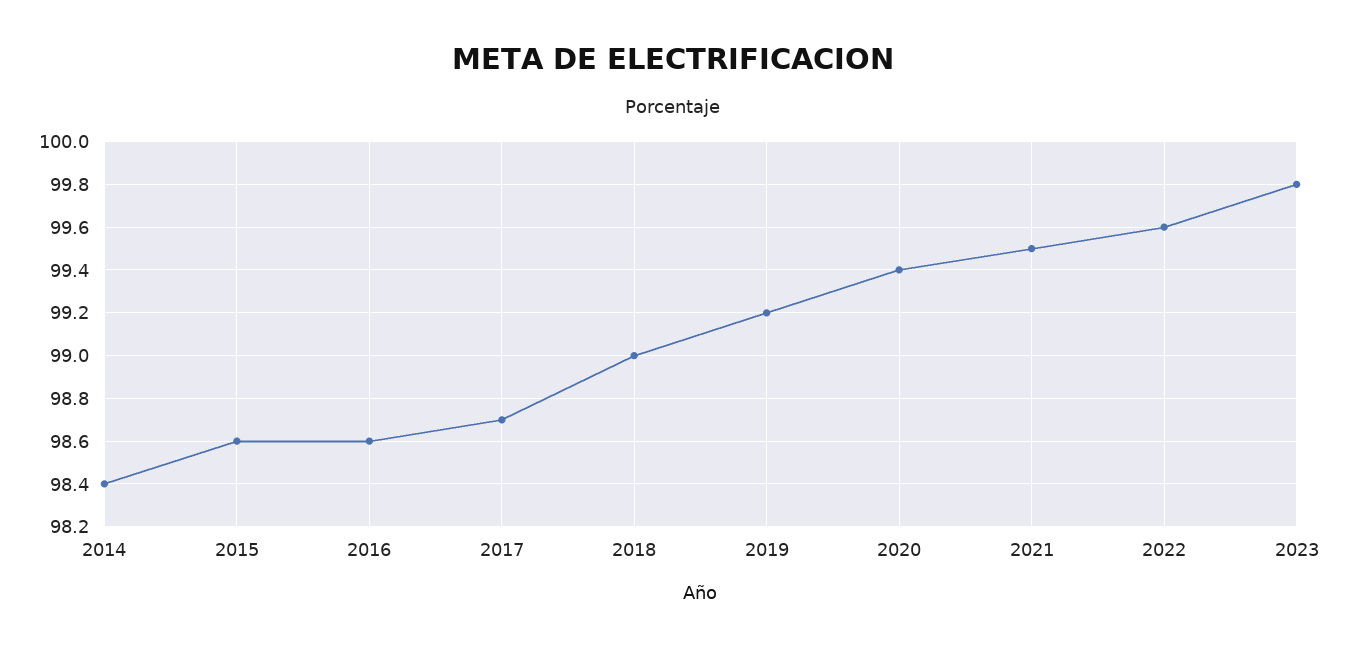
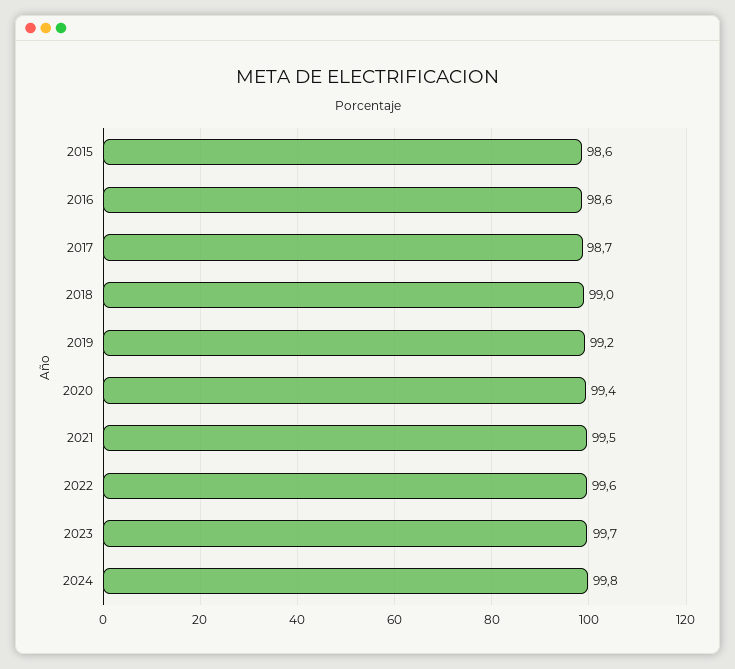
2014: 98.4 -> none
2023: 99.8 -> 99.7
2024: none -> 99.8

